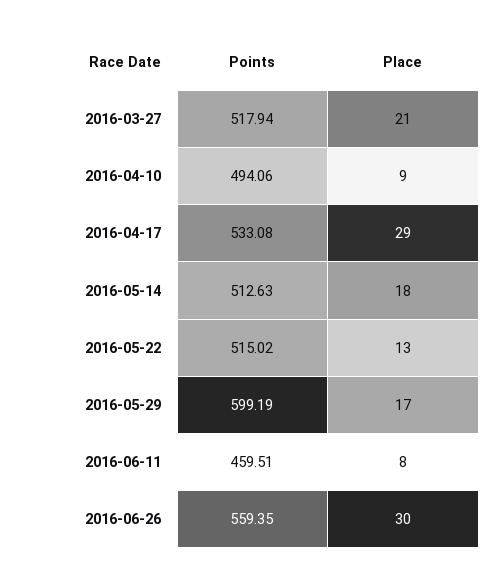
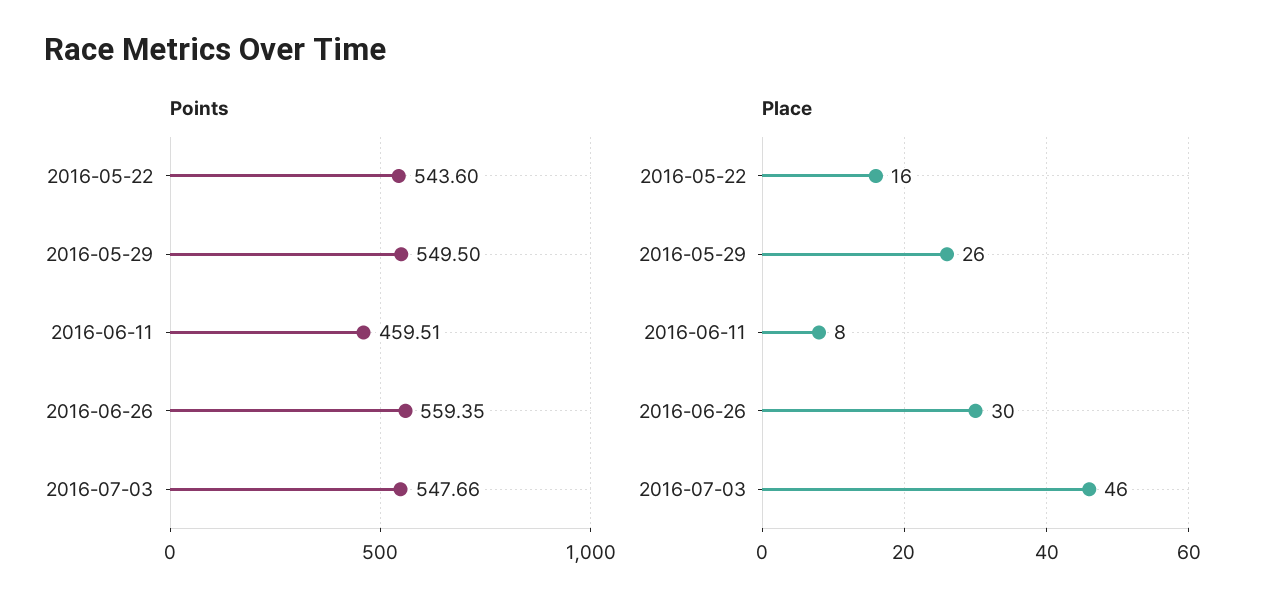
Points, 2016-03-27: 517.94 -> none
Place, 2016-03-27: 21 -> none
Points, 2016-04-10: 494.06 -> none
Place, 2016-04-10: 9 -> none
Points, 2016-04-17: 533.08 -> none
Place, 2016-04-17: 29 -> none
Points, 2016-05-14: 512.63 -> none
Place, 2016-05-14: 18 -> none
Points, 2016-05-22: 515.02 -> 543.6
Place, 2016-05-22: 13 -> 16
Points, 2016-05-29: 599.19 -> 549.5
Place, 2016-05-29: 17 -> 26
Points, 2016-07-03: none -> 547.66
Place, 2016-07-03: none -> 46

